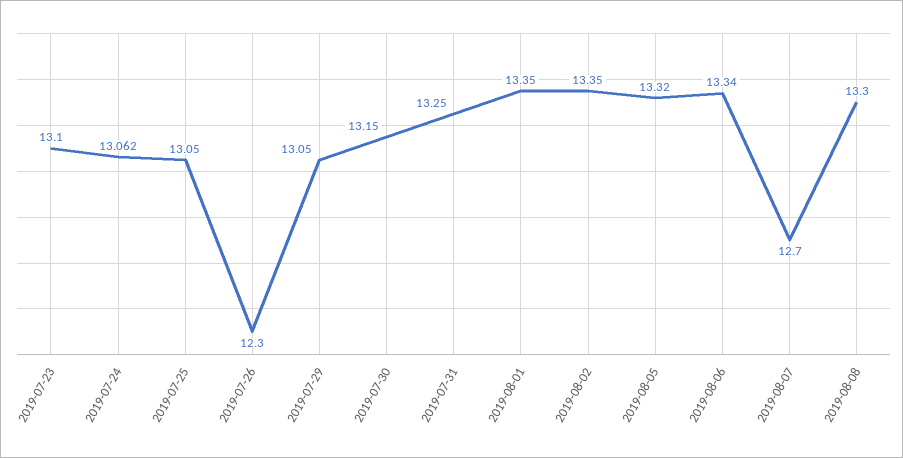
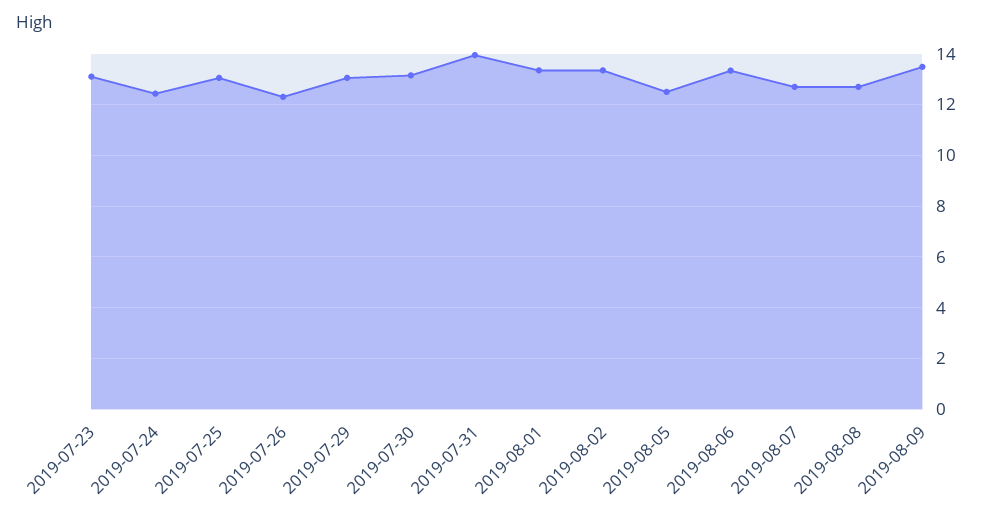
2019-07-24: 13.062 -> 12.5
2019-07-31: 13.25 -> 14
2019-08-05: 13.32 -> 12.5
2019-08-08: 13.3 -> 12.75
2019-08-09: none -> 13.5

